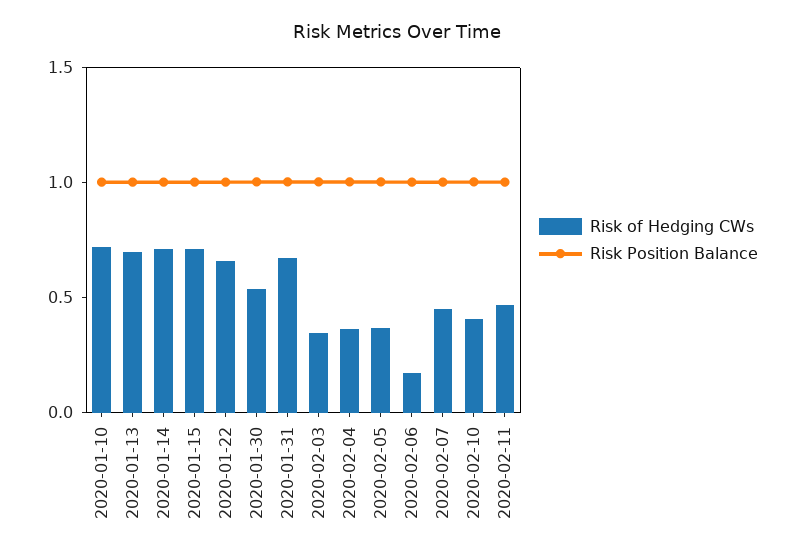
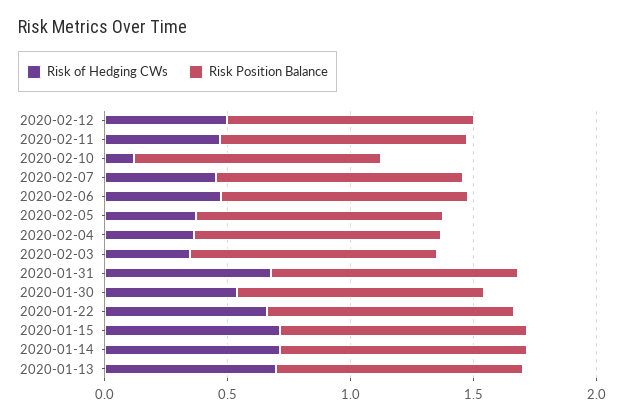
Risk of Hedging CWs, 2020-01-10: 0.7 -> none
Risk Position Balance, 2020-01-10: 1 -> none
Risk of Hedging CWs, 2020-02-06: 0.2 -> 0.5
Risk of Hedging CWs, 2020-02-10: 0.4 -> 0.1
Risk of Hedging CWs, 2020-02-12: none -> 0.5
Risk Position Balance, 2020-02-12: none -> 1

